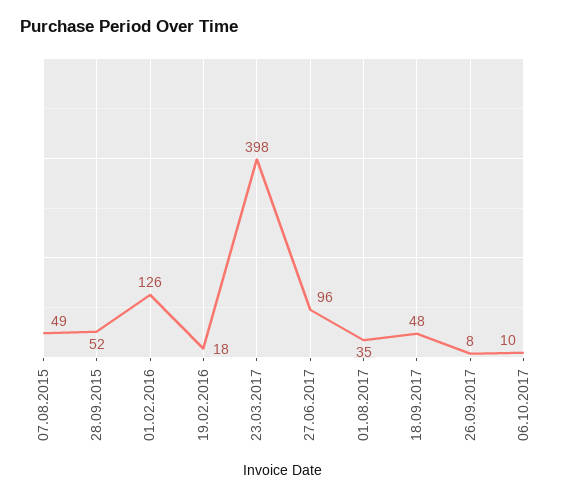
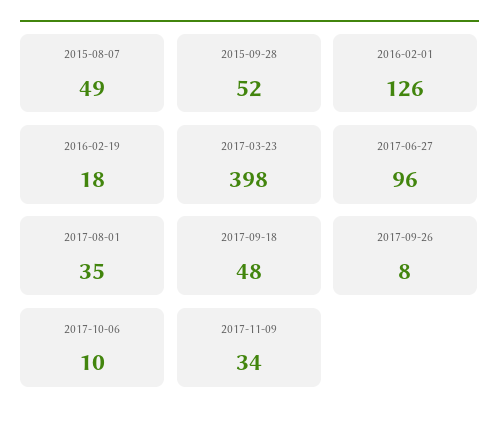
2017-11-09: none -> 34

